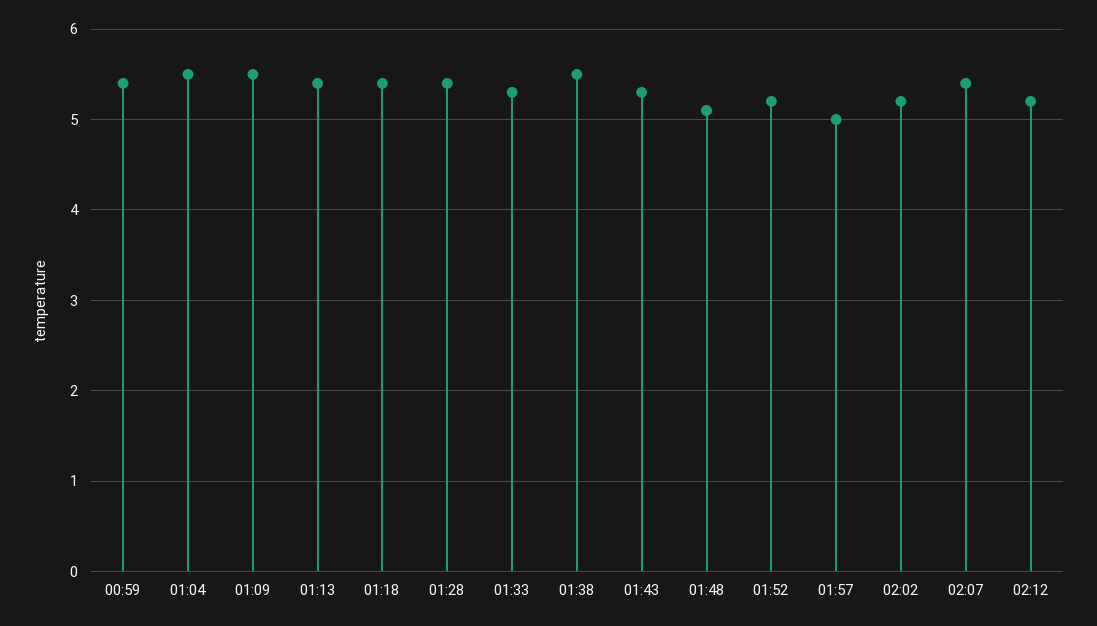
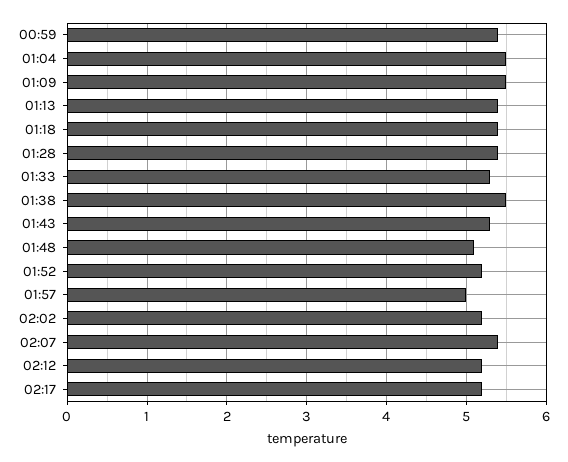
02:17: none -> 5.2

